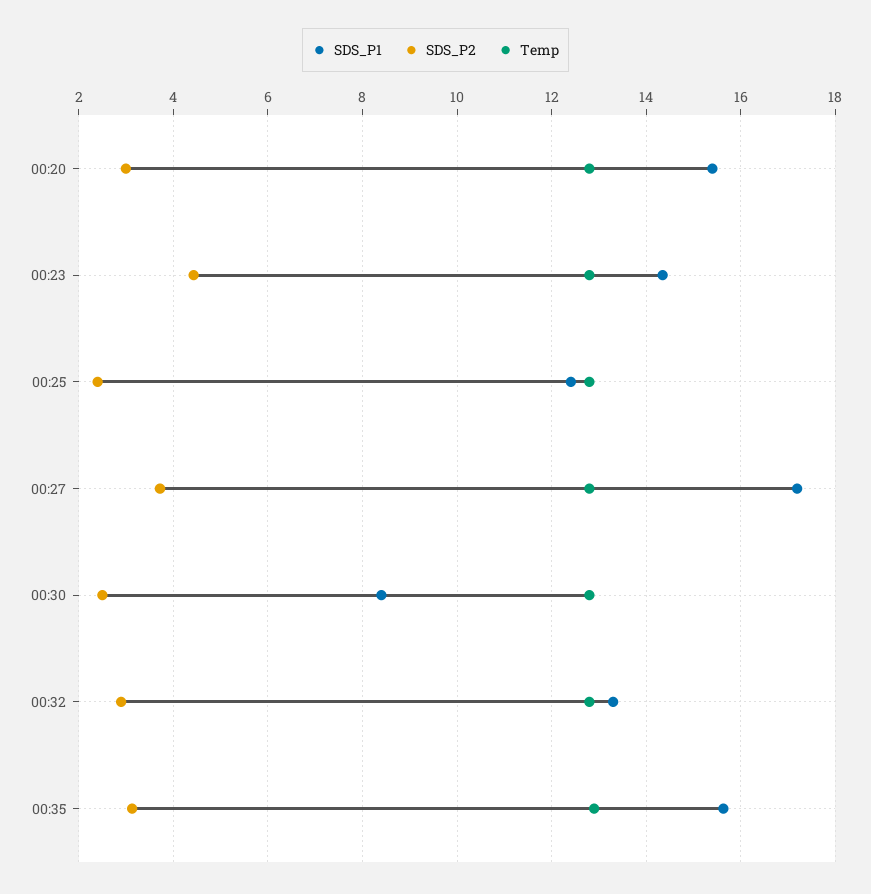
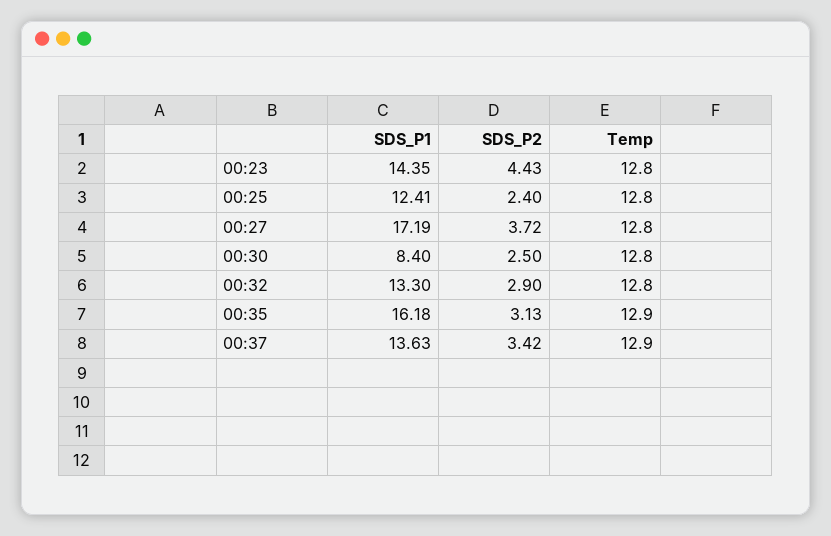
SDS_P1, 00:20: 15.4 -> none
SDS_P2, 00:20: 3 -> none
Temp, 00:20: 12.8 -> none
SDS_P1, 00:35: 15.6 -> 16.18
SDS_P1, 00:37: none -> 13.63
SDS_P2, 00:37: none -> 3.42
Temp, 00:37: none -> 12.9

